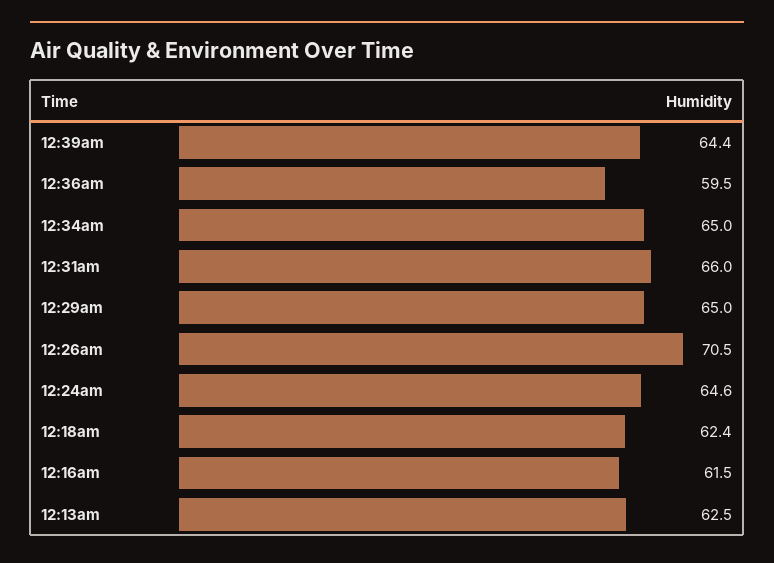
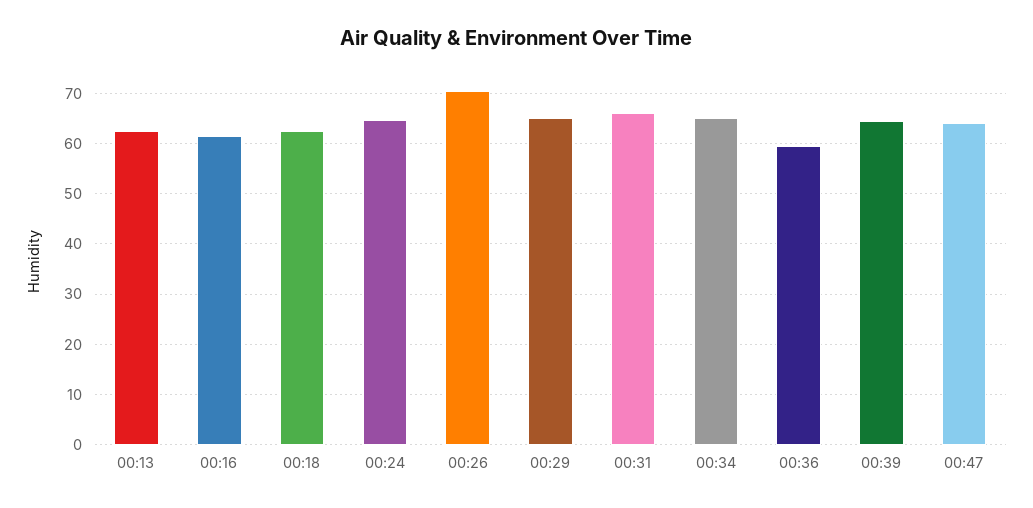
00:47: none -> 64

